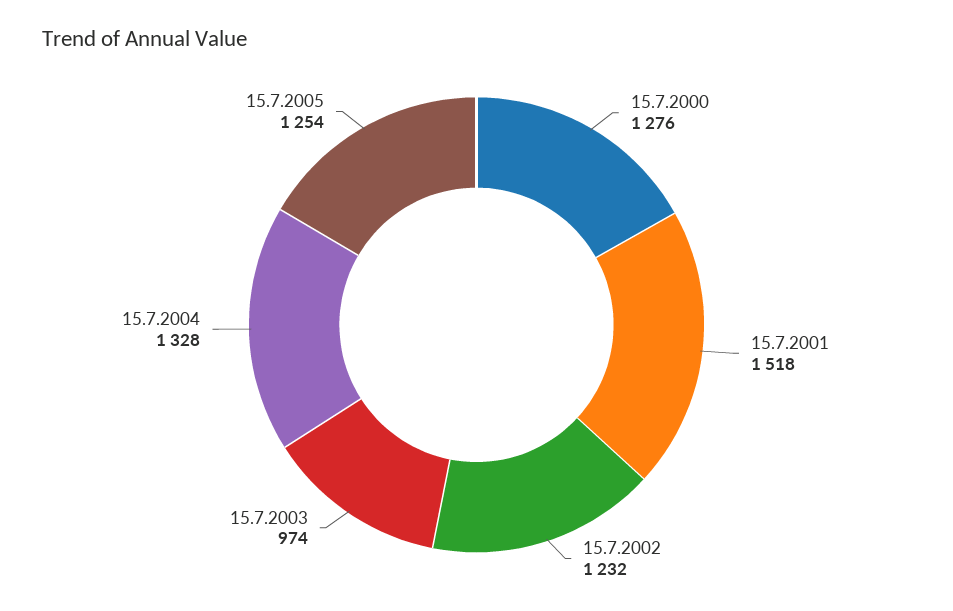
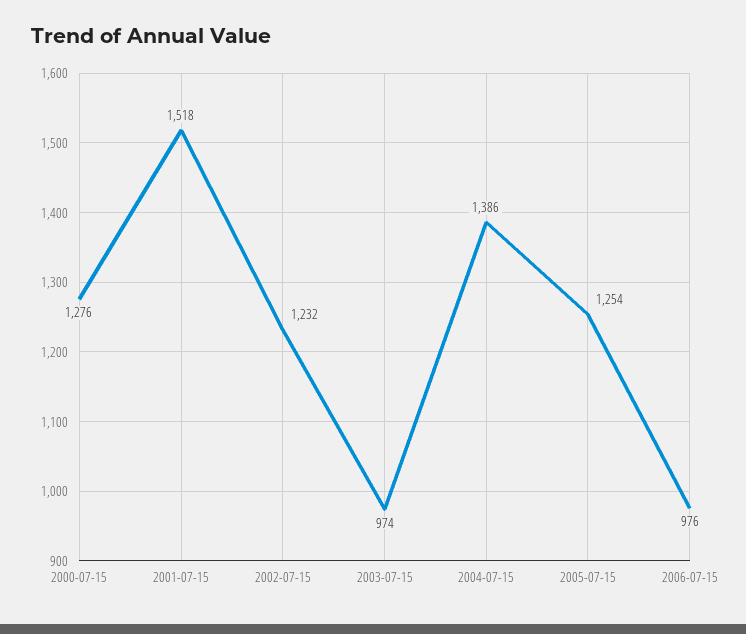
15.7.2004: 1328 -> 1386
2006-07-15: none -> 976

